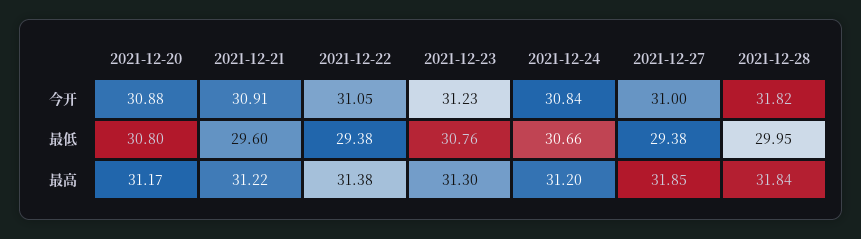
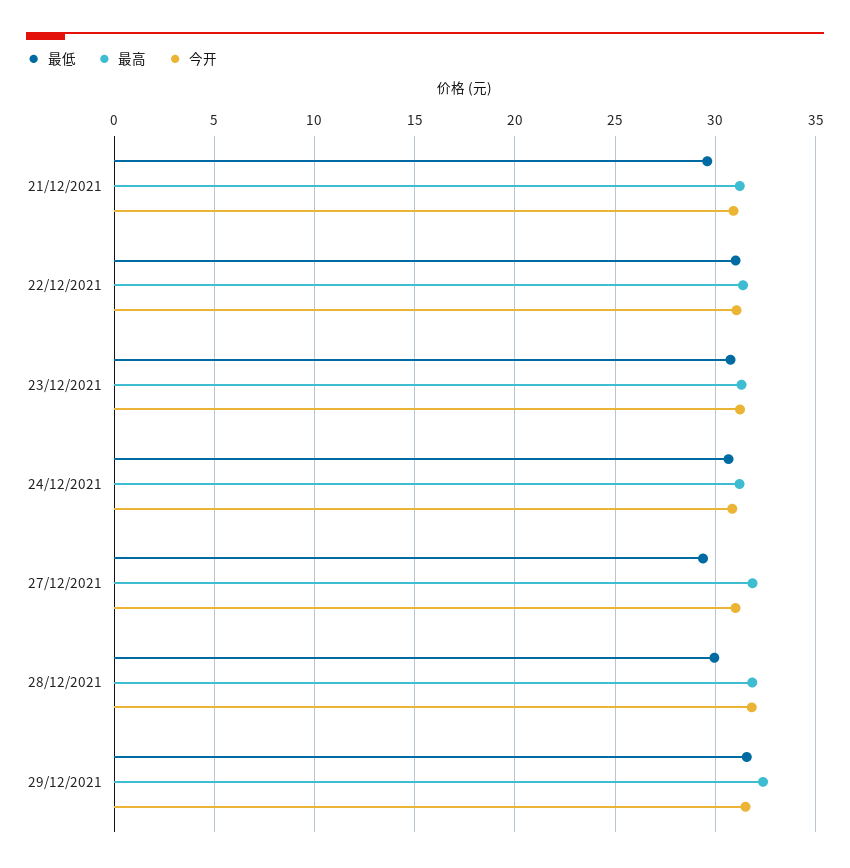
今开, 2021-12-20: 30.88 -> none
最低, 2021-12-20: 30.8 -> none
最低, 2021-12-22: 29.38 -> 31
最高, 2021-12-20: 31.17 -> none
最低, 29/12/2021: none -> 31.5
最高, 29/12/2021: none -> 32.5
今开, 29/12/2021: none -> 31.5

